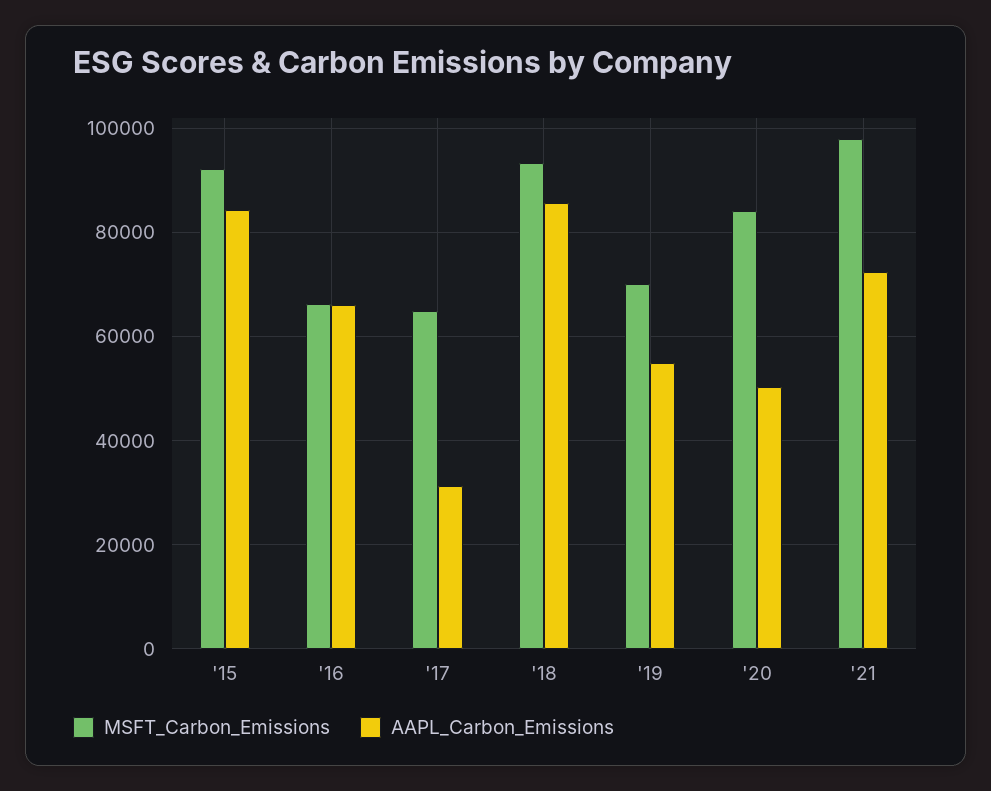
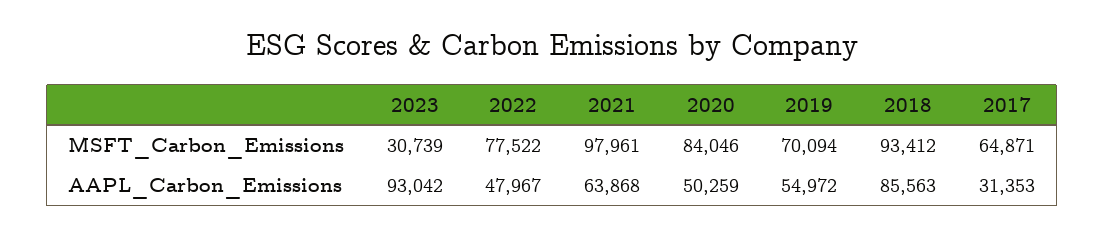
MSFT_Carbon_Emissions, '15: 92000 -> none
AAPL_Carbon_Emissions, '15: 84000 -> none
MSFT_Carbon_Emissions, '16: 66000 -> none
AAPL_Carbon_Emissions, '16: 66000 -> none
AAPL_Carbon_Emissions, '21: 72000 -> 63868
MSFT_Carbon_Emissions, 2023: none -> 30739
MSFT_Carbon_Emissions, 2022: none -> 77522
AAPL_Carbon_Emissions, 2023: none -> 93042
AAPL_Carbon_Emissions, 2022: none -> 47967

